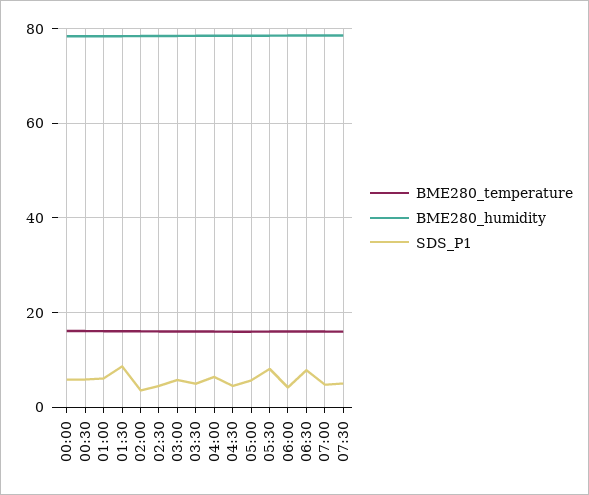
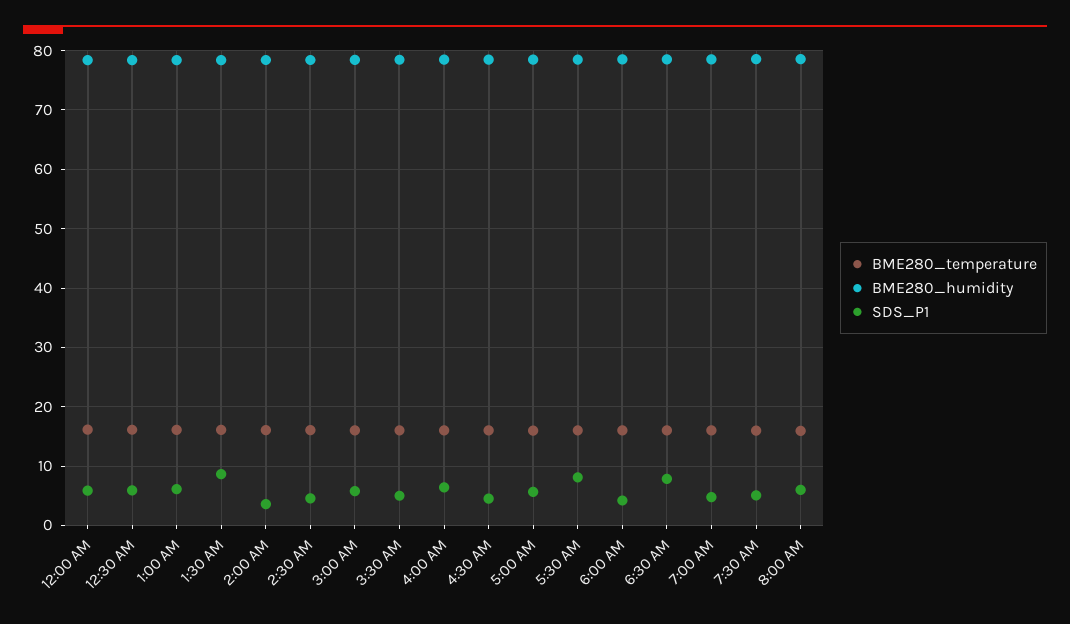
BME280_temperature, 8:00 AM: none -> 16
BME280_humidity, 8:00 AM: none -> 78
SDS_P1, 8:00 AM: none -> 6

